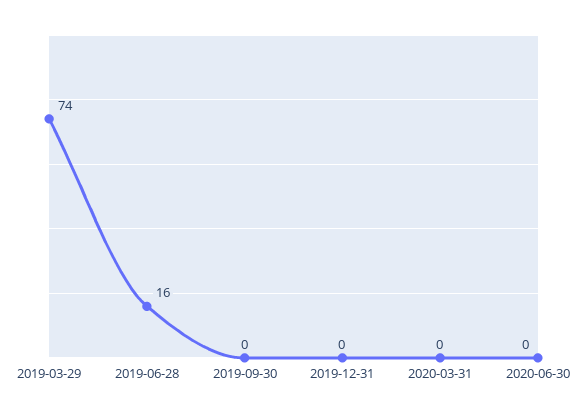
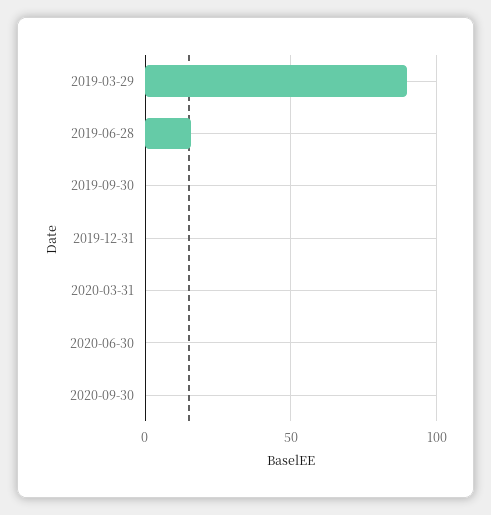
2019-03-29: 74 -> 90
2020-09-30: none -> 0

